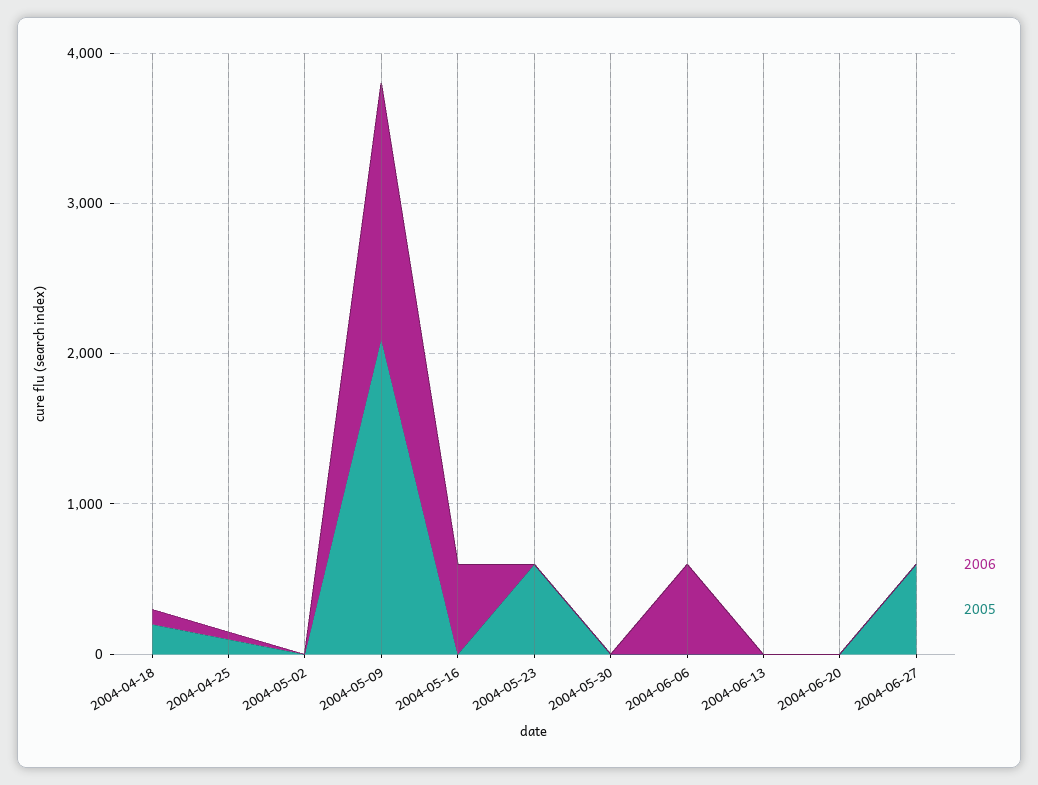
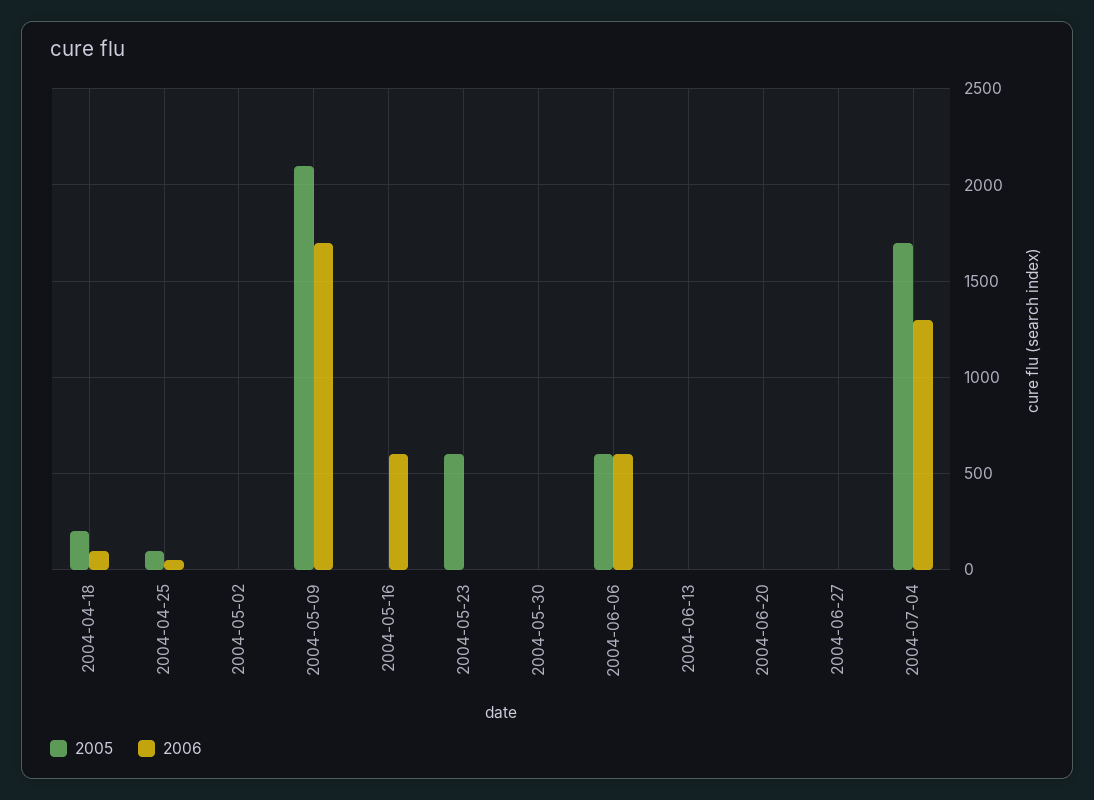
2005, 2004-06-06: 0 -> 600
2005, 2004-06-27: 600 -> 0
2005, 2004-07-04: none -> 1700
2006, 2004-07-04: none -> 1300

